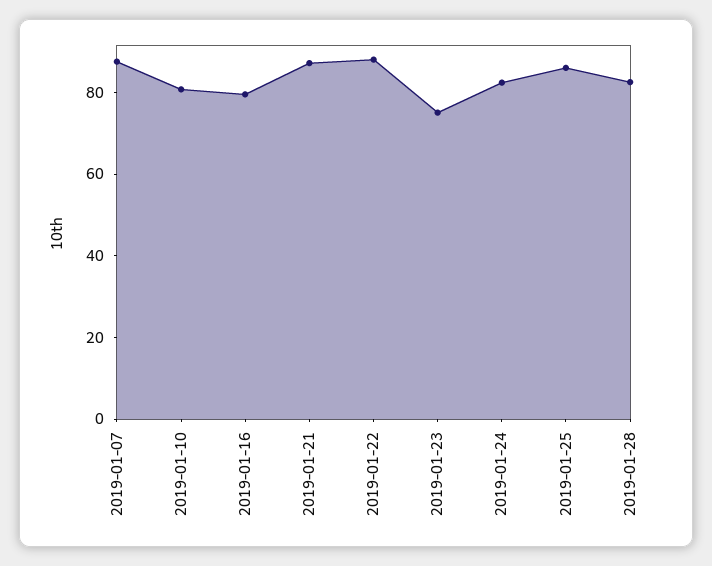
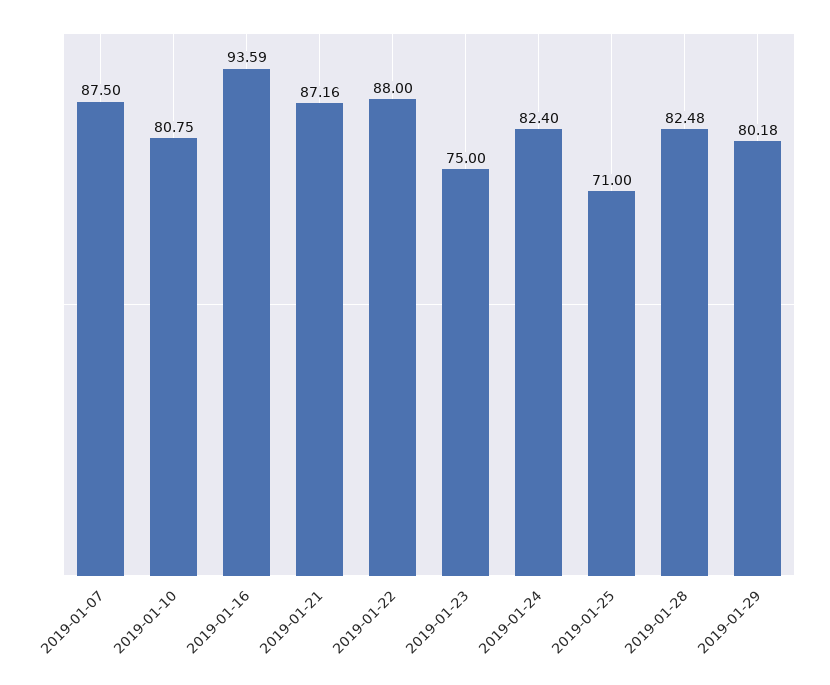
2019-01-16: 80 -> 93.59
2019-01-25: 85 -> 71
2019-01-29: none -> 80.18

